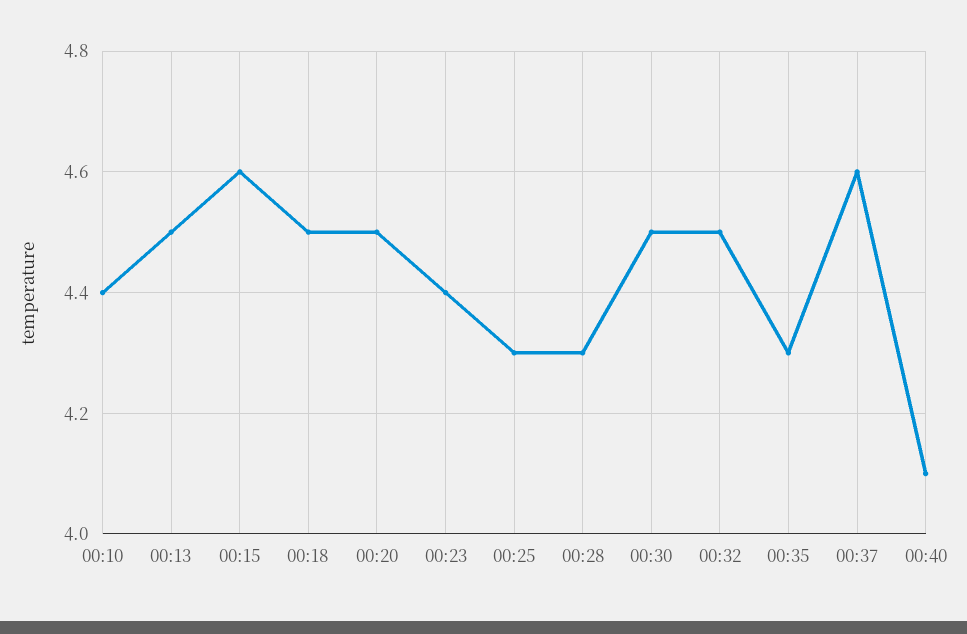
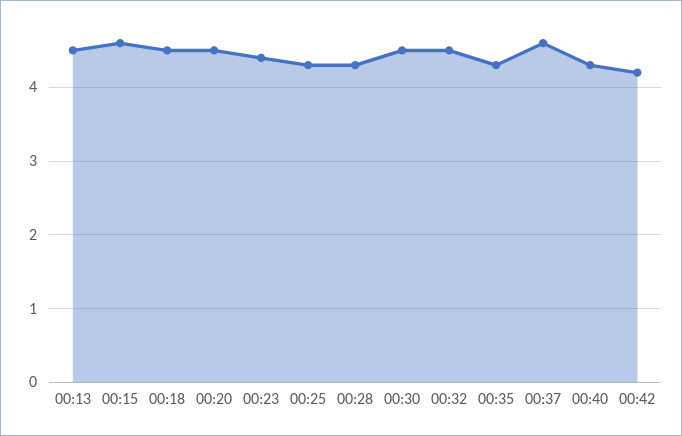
00:10: 4.4 -> none
00:40: 4.1 -> 4.3
00:42: none -> 4.2

